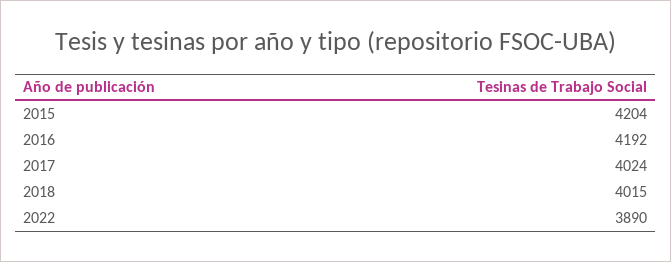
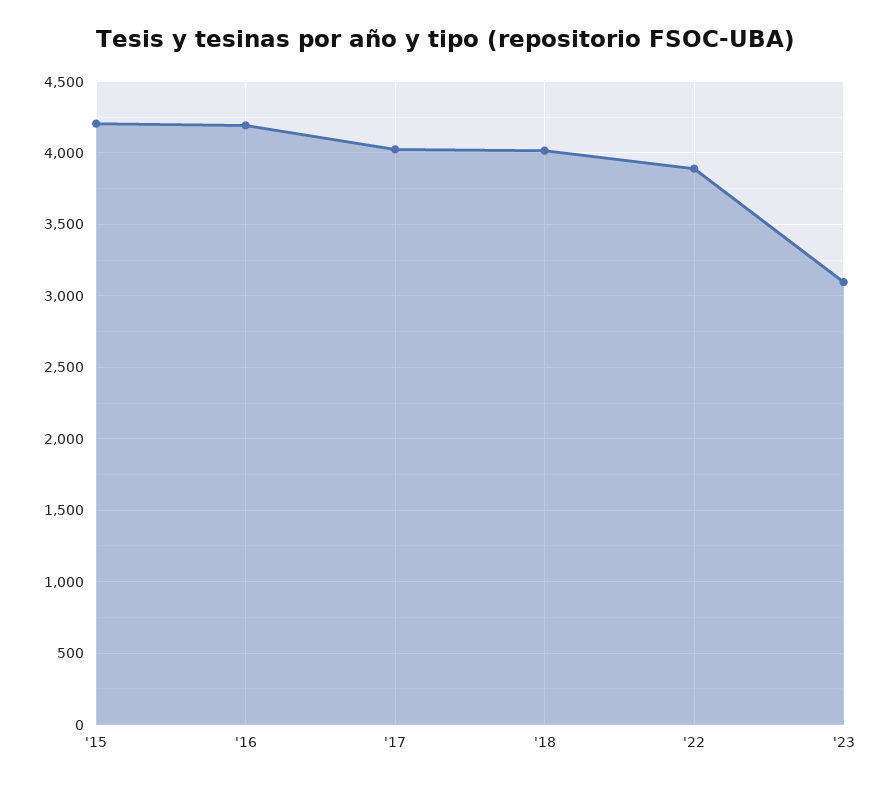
'23: none -> 3100

